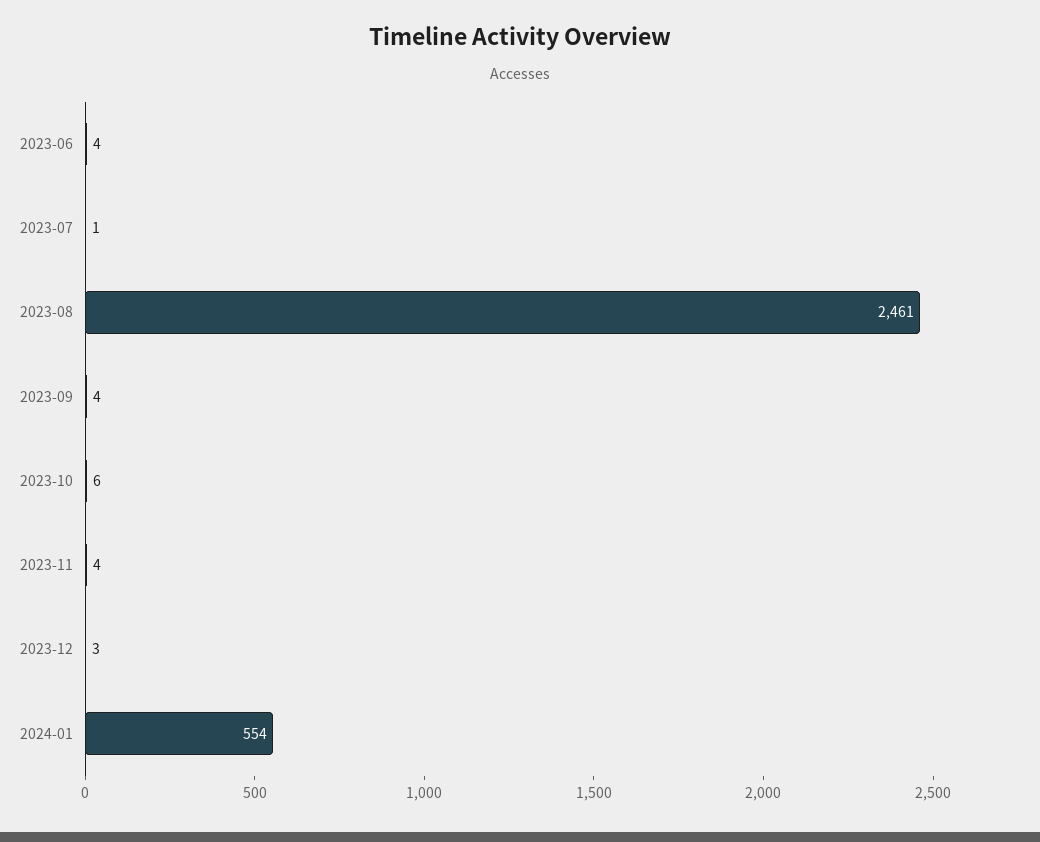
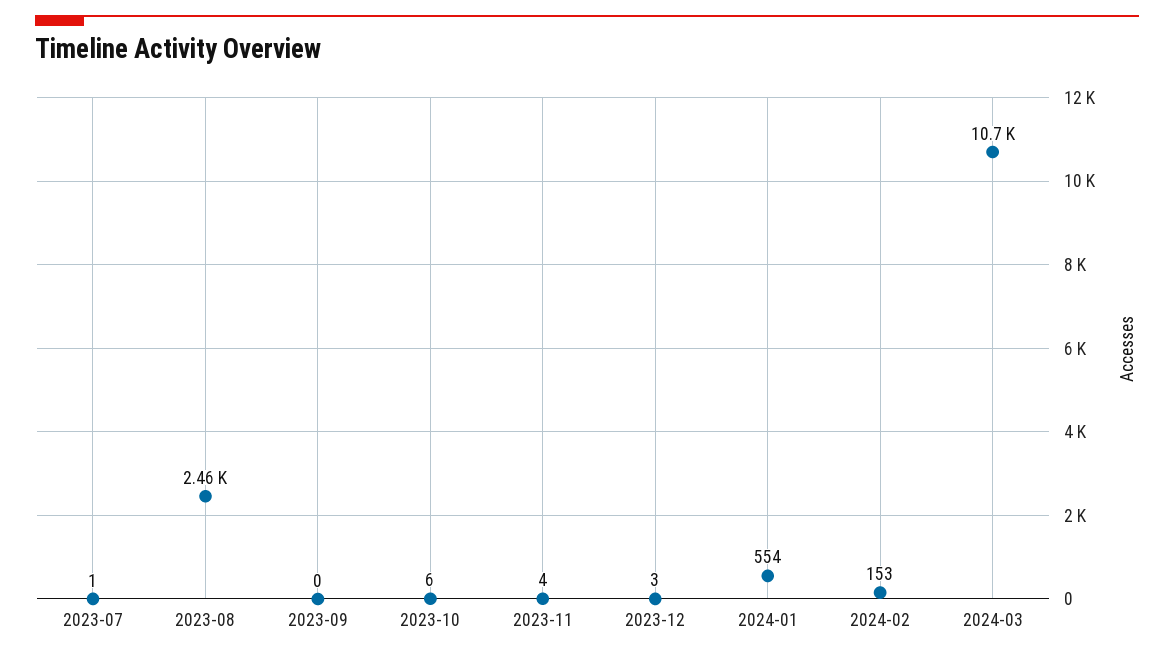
2023-06: 4 -> none
2023-09: 4 -> 0
2024-02: none -> 153
2024-03: none -> 10700

